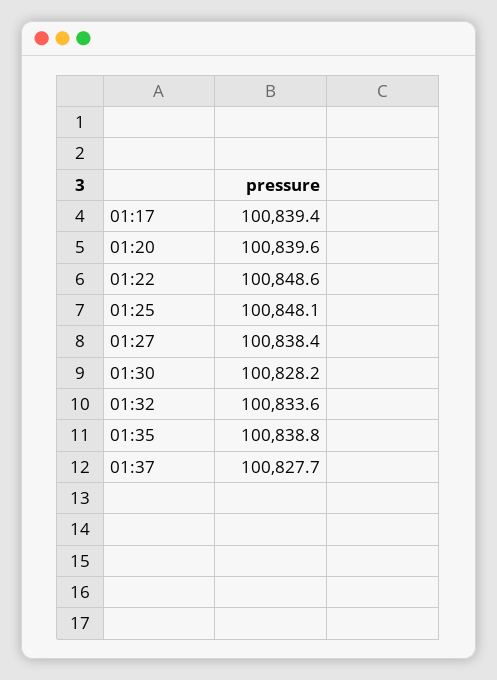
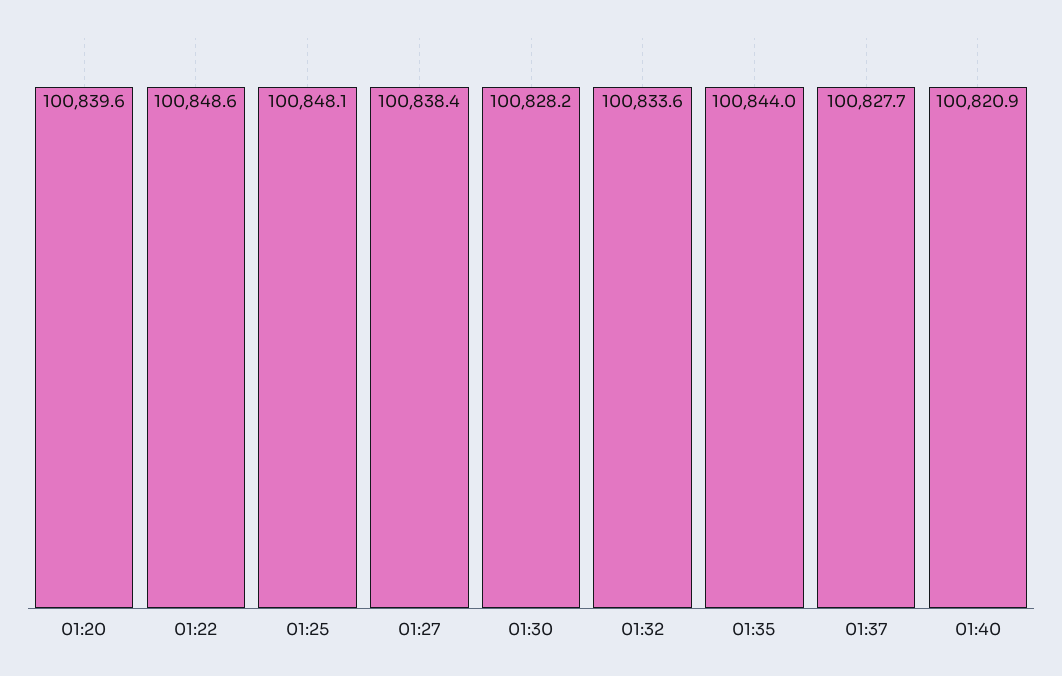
01:17: 100839.4 -> none
01:35: 100838.8 -> 100844
01:40: none -> 100820.9

